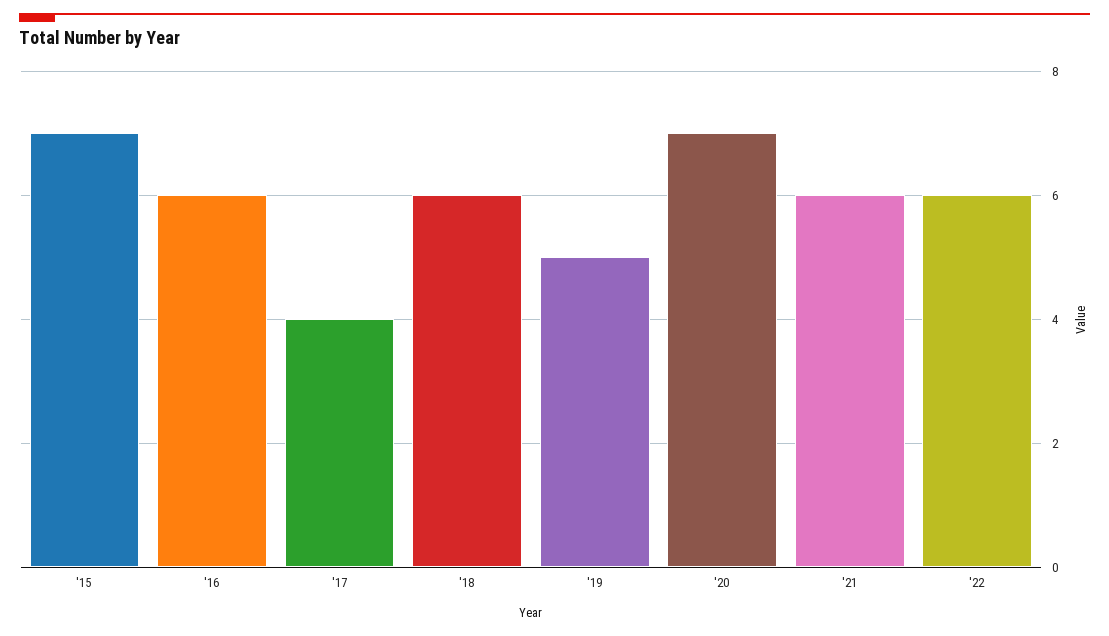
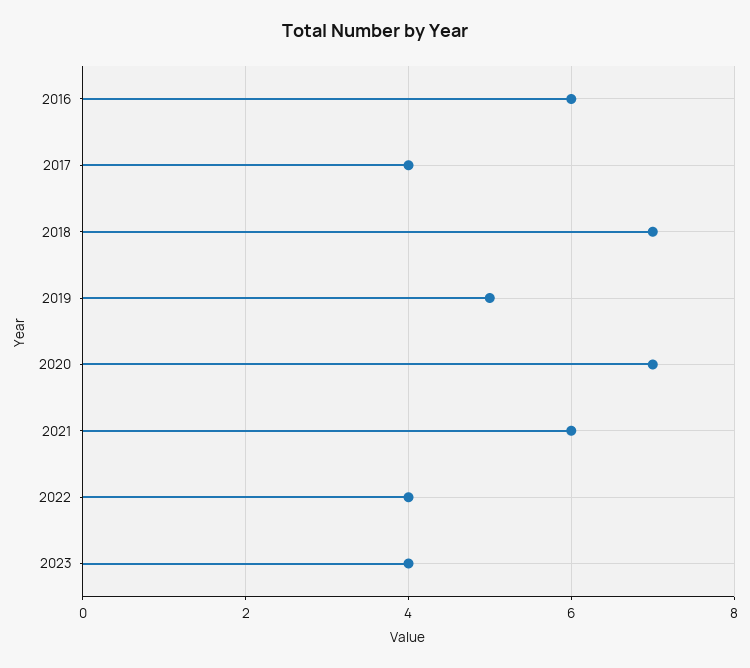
'15: 7 -> none
'18: 6 -> 7
'22: 6 -> 4
2023: none -> 4

